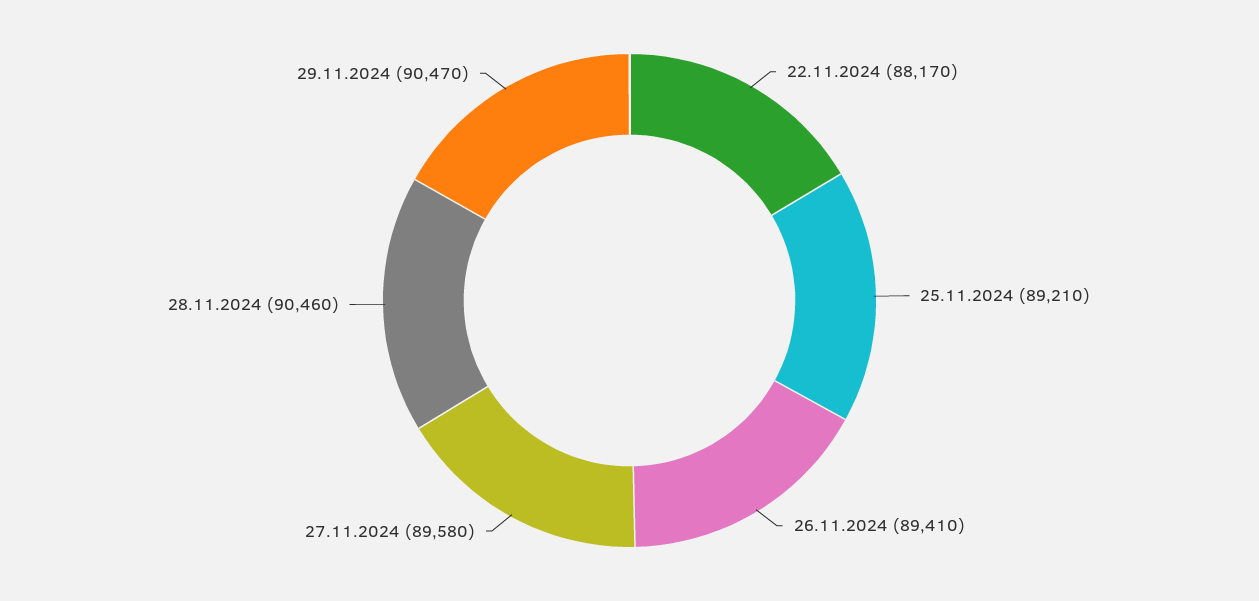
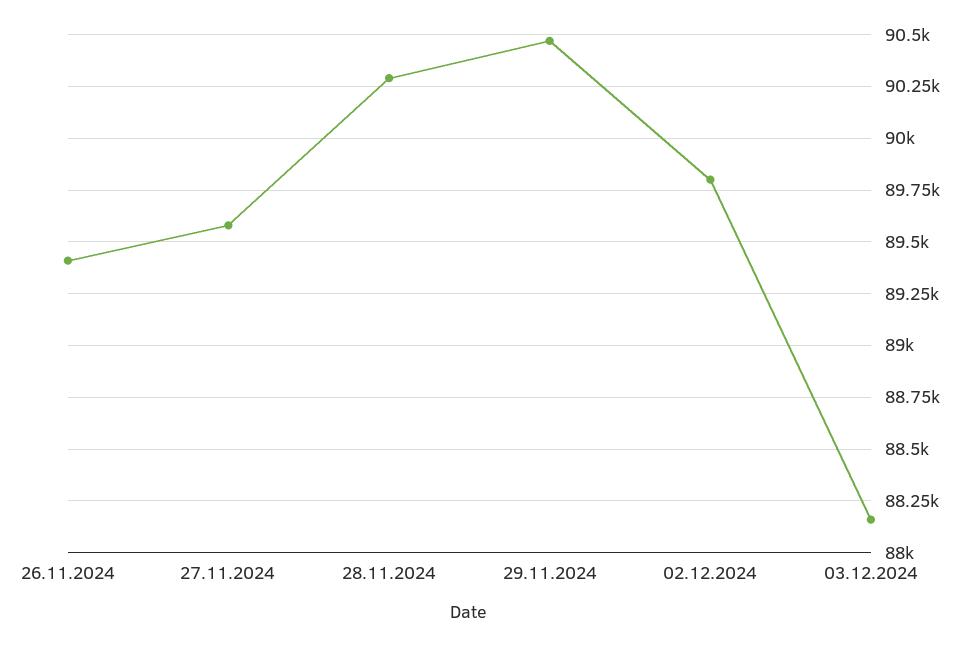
22.11.2024: 88170 -> none
25.11.2024: 89210 -> none
28.11.2024: 90460 -> 90300
02.12.2024: none -> 89800
03.12.2024: none -> 88150

